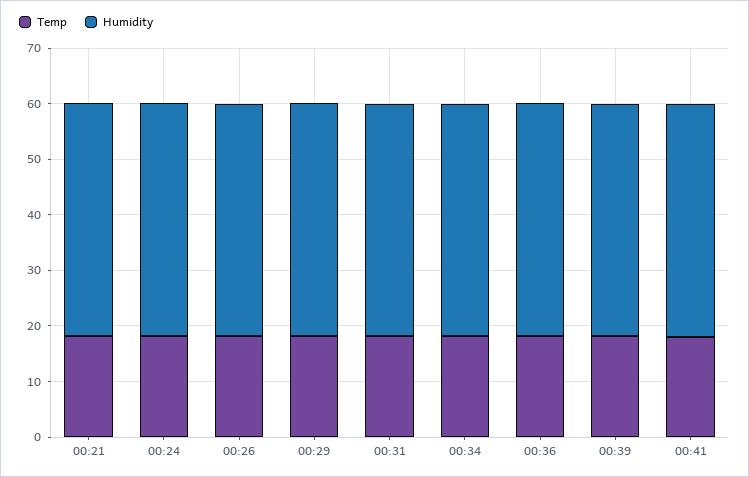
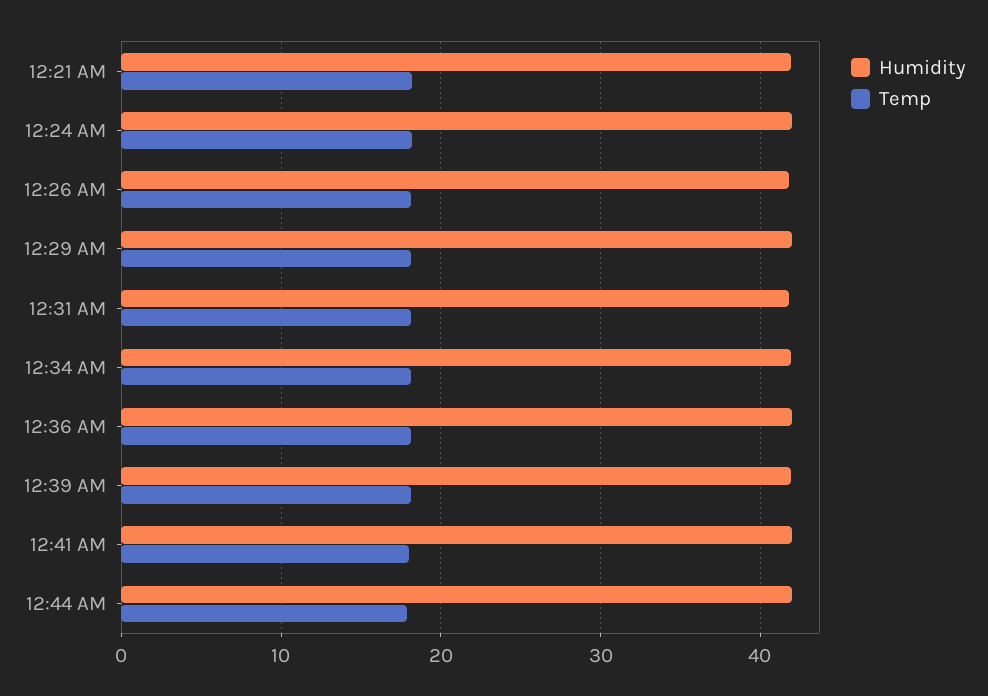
Humidity, 12:44 AM: none -> 42
Temp, 12:44 AM: none -> 18

